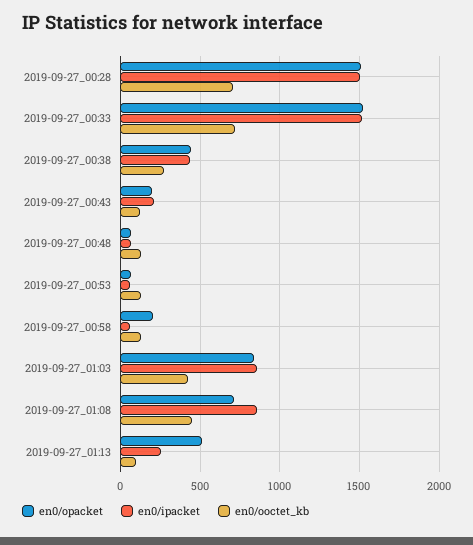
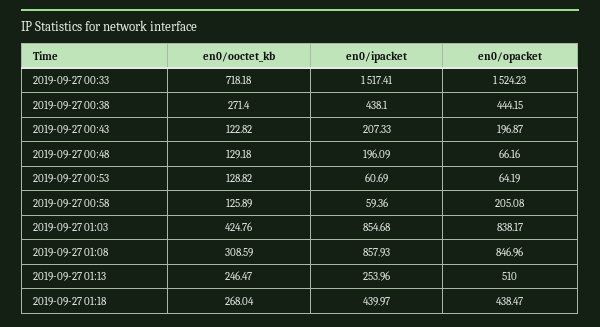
en0/opacket, 2019-09-27_00:28: 1500 -> none
en0/ipacket, 2019-09-27_00:28: 1500 -> none
en0/ooctet_kb, 2019-09-27_00:28: 700 -> none
en0/ipacket, 2019-09-27_00:48: 50 -> 196.09
en0/opacket, 2019-09-27_01:08: 700 -> 846.96
en0/ooctet_kb, 2019-09-27_01:08: 450 -> 308.59
en0/ooctet_kb, 2019-09-27_01:13: 100 -> 246.47
en0/ooctet_kb, 2019-09-27 01:18: none -> 268.04
en0/ipacket, 2019-09-27 01:18: none -> 439.97
en0/opacket, 2019-09-27 01:18: none -> 438.47

